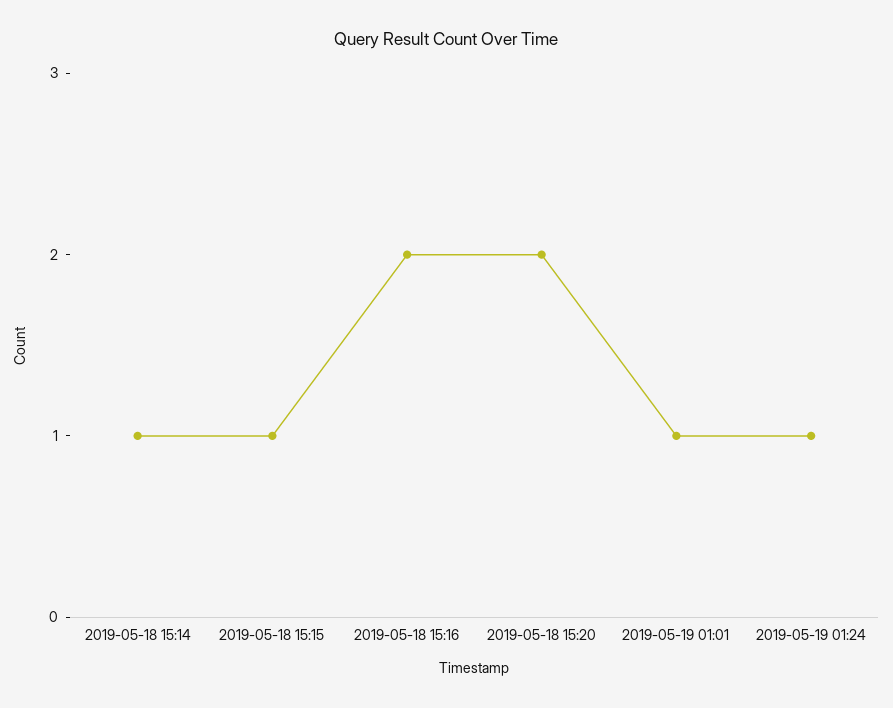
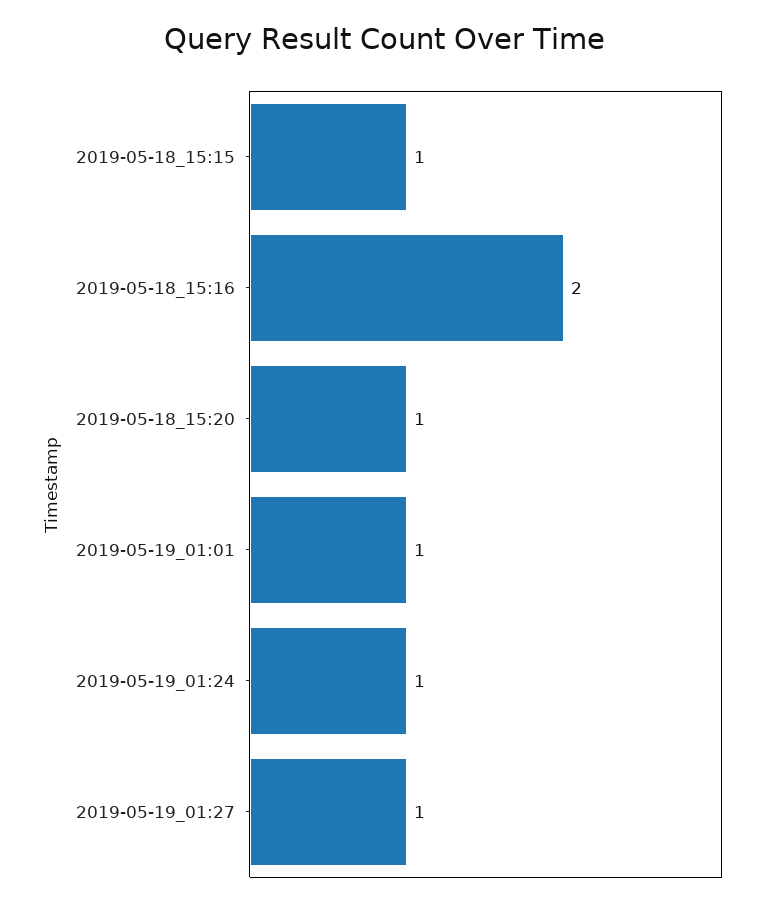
2019-05-18 15:14: 1 -> none
2019-05-18 15:20: 2 -> 1
2019-05-19_01:27: none -> 1

